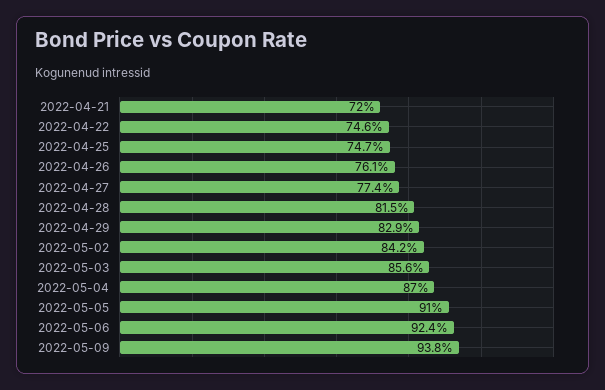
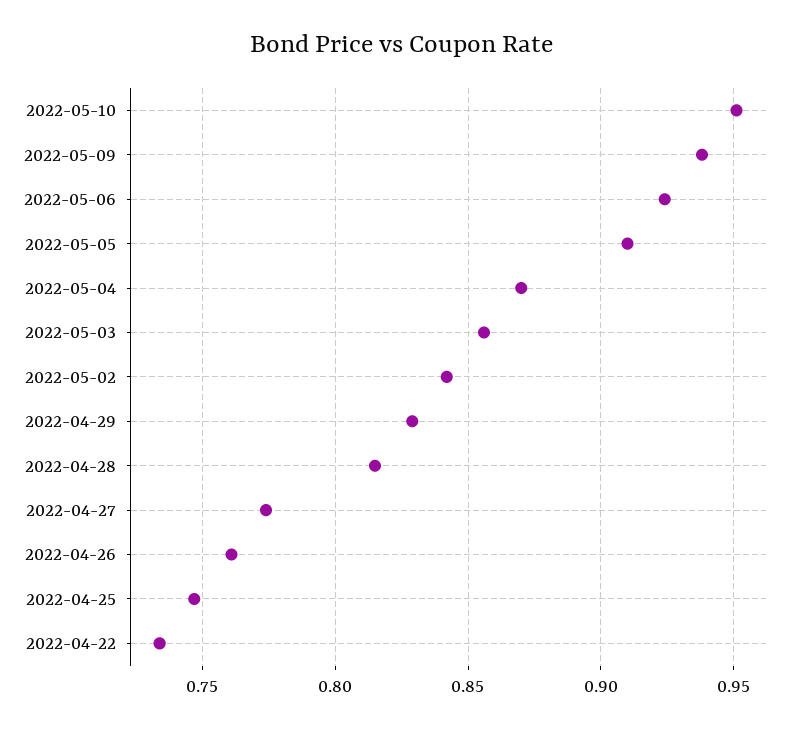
2022-04-21: 0.72 -> none
2022-04-22: 0.746 -> 0.735
2022-05-10: none -> 0.95

